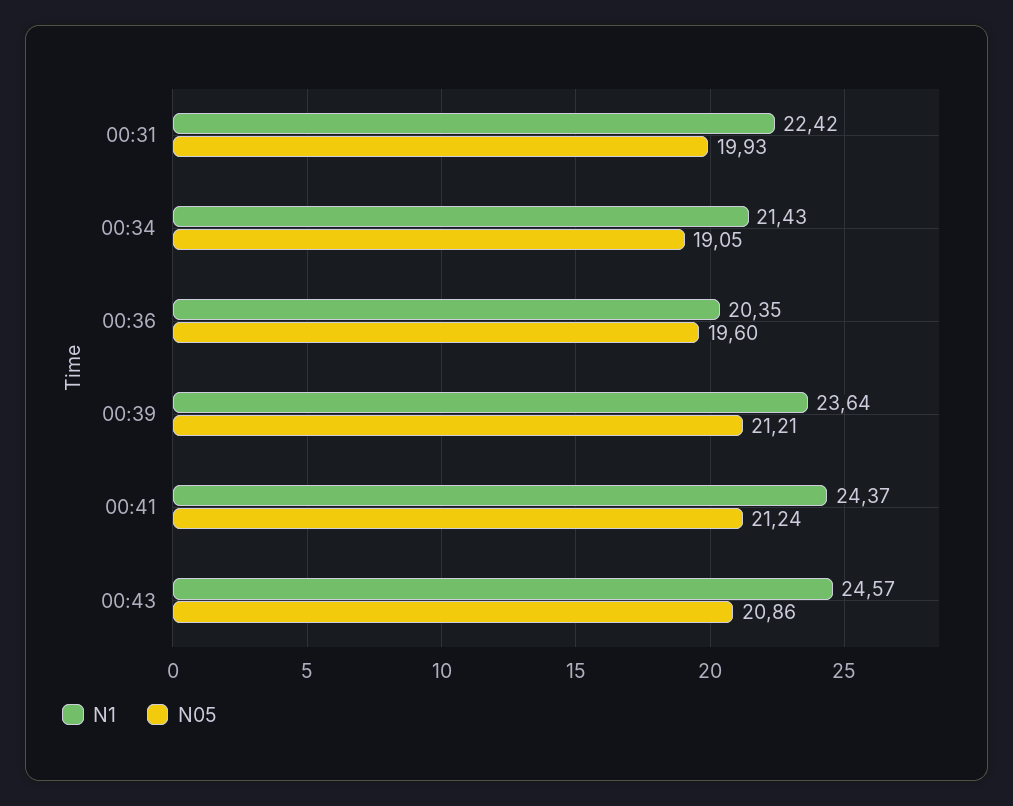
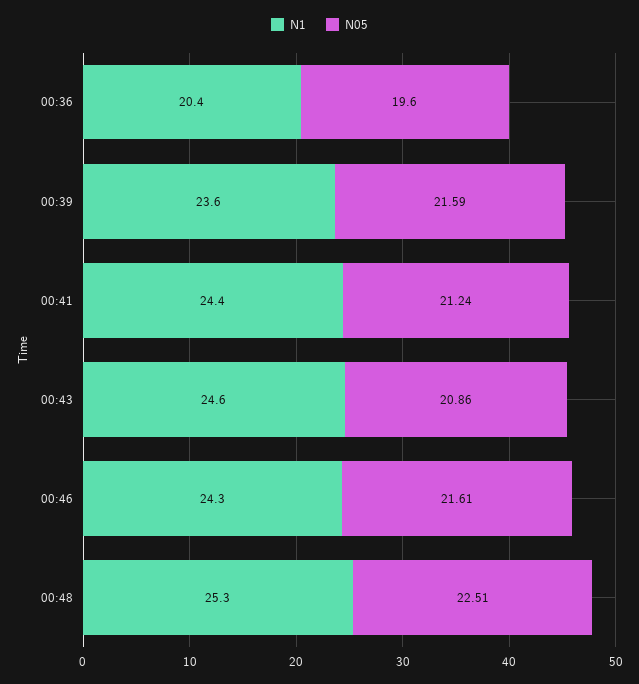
N1, 00:31: 22.42 -> none
N05, 00:31: 19.93 -> none
N1, 00:34: 21.43 -> none
N05, 00:34: 19.05 -> none
N05, 00:39: 21.21 -> 21.59
N1, 00:46: none -> 24.3
N05, 00:46: none -> 21.61
N1, 00:48: none -> 25.3
N05, 00:48: none -> 22.51

